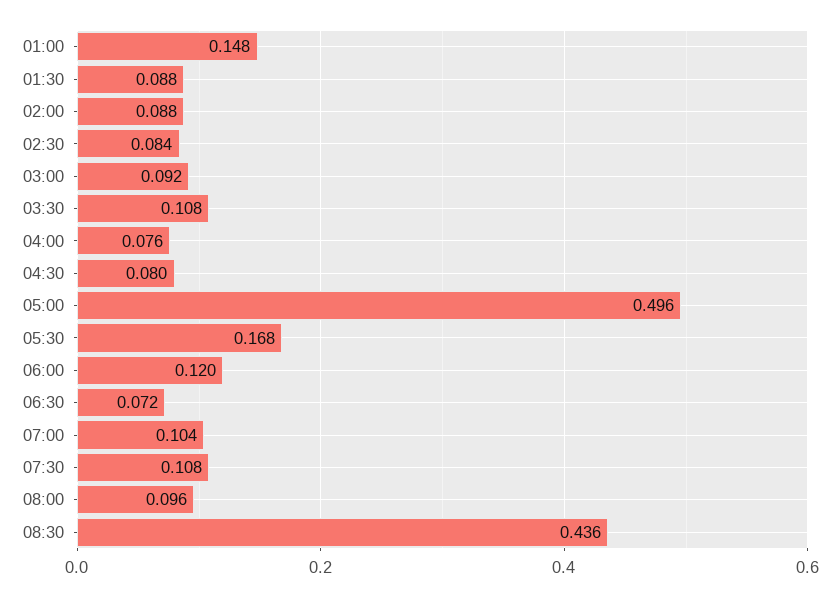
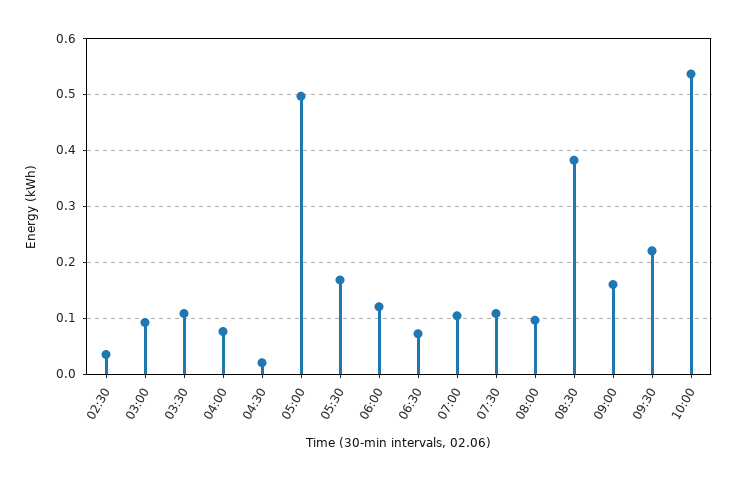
01:00: 0.148 -> none
01:30: 0.088 -> none
02:00: 0.088 -> none
02:30: 0.084 -> 0.04
04:30: 0.08 -> 0.02
08:30: 0.436 -> 0.38
09:00: none -> 0.16
09:30: none -> 0.22
10:00: none -> 0.54

